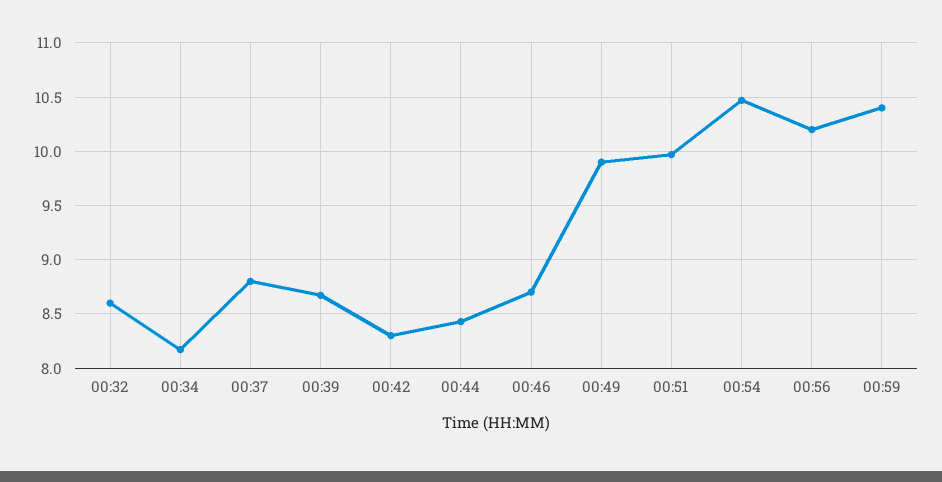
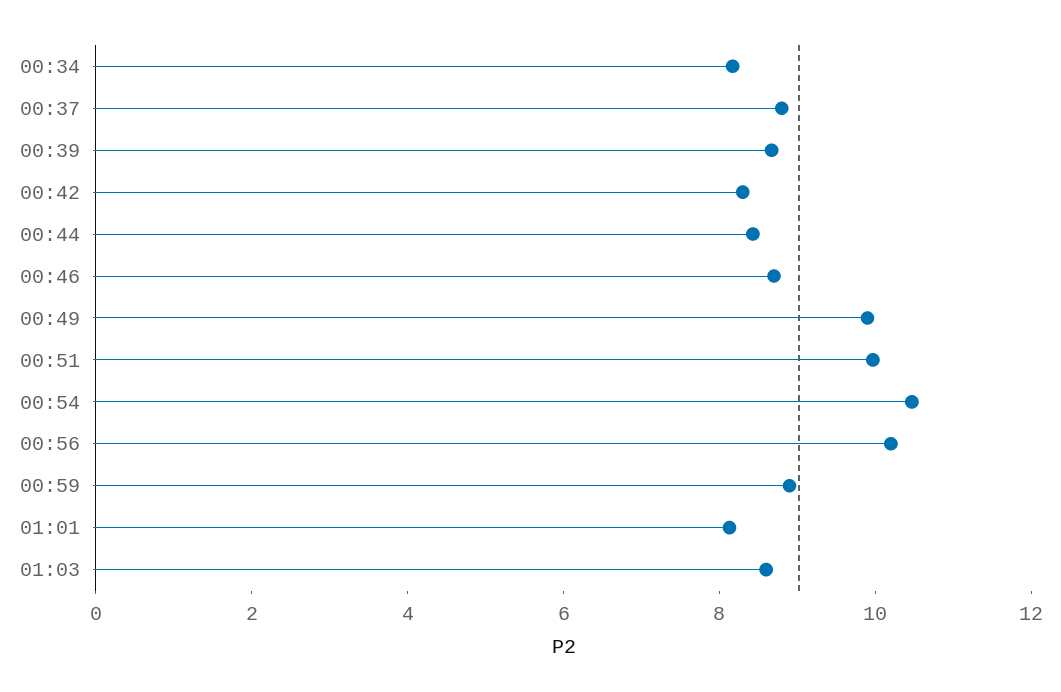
00:32: 8.6 -> none
00:59: 10.4 -> 9
01:01: none -> 8
01:03: none -> 8.5

